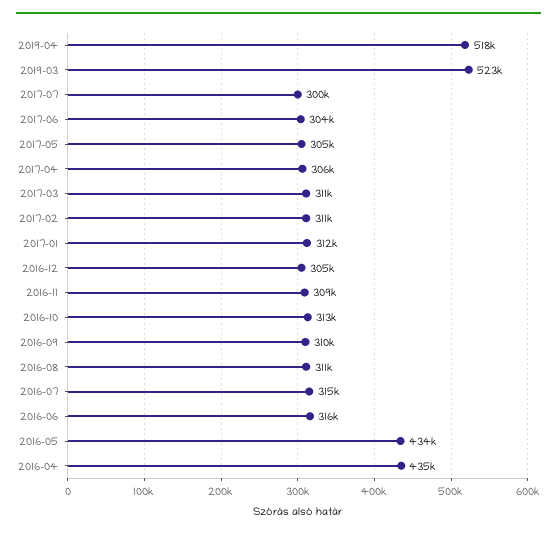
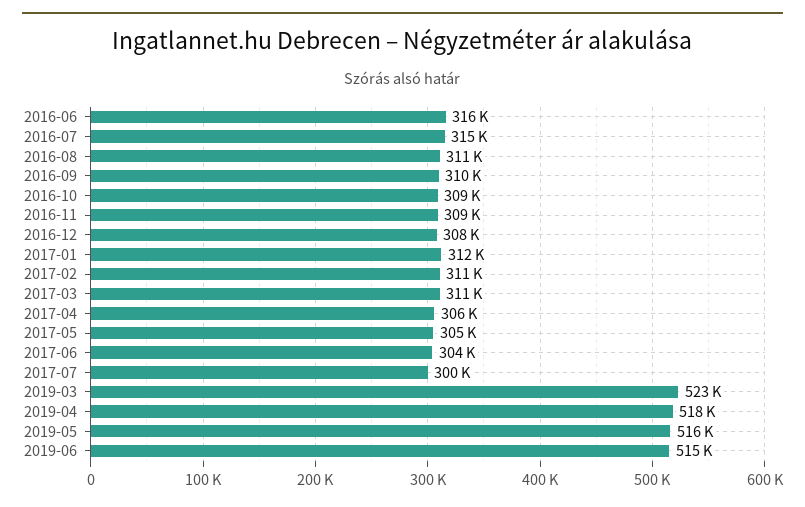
2016-12: 305000 -> 308000
2016-10: 313000 -> 309000
2016-05: 434000 -> none
2016-04: 435000 -> none
2019-05: none -> 516000
2019-06: none -> 515000

